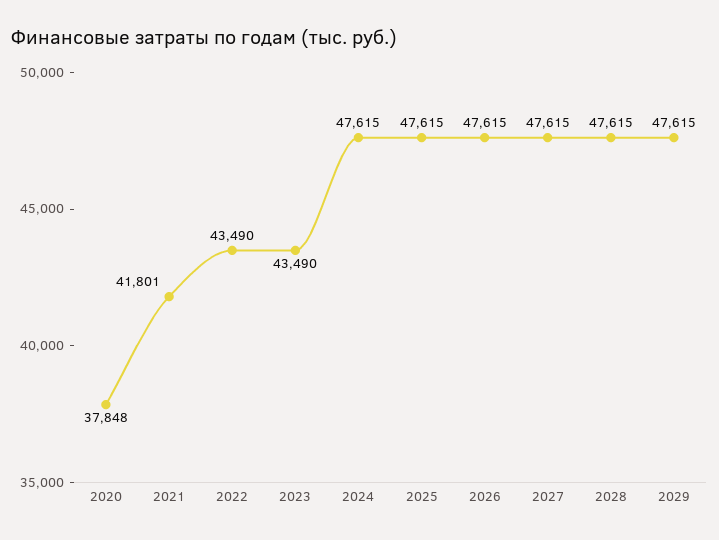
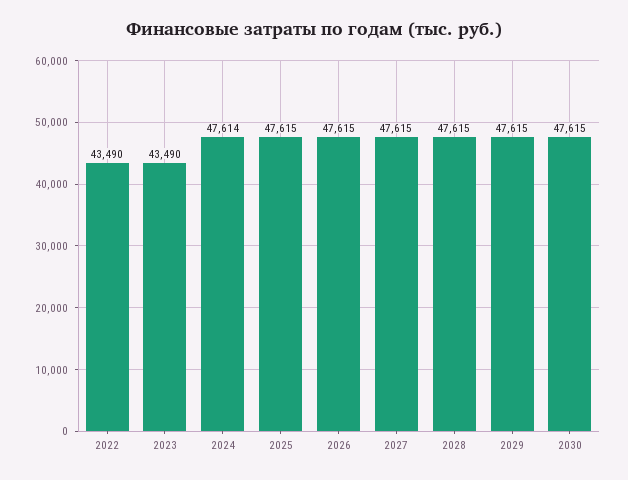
2020: 37848 -> none
2021: 41801 -> none
2024: 47615 -> 47614
2030: none -> 47615

